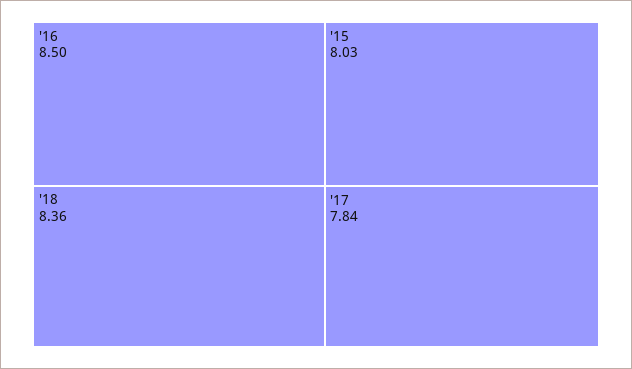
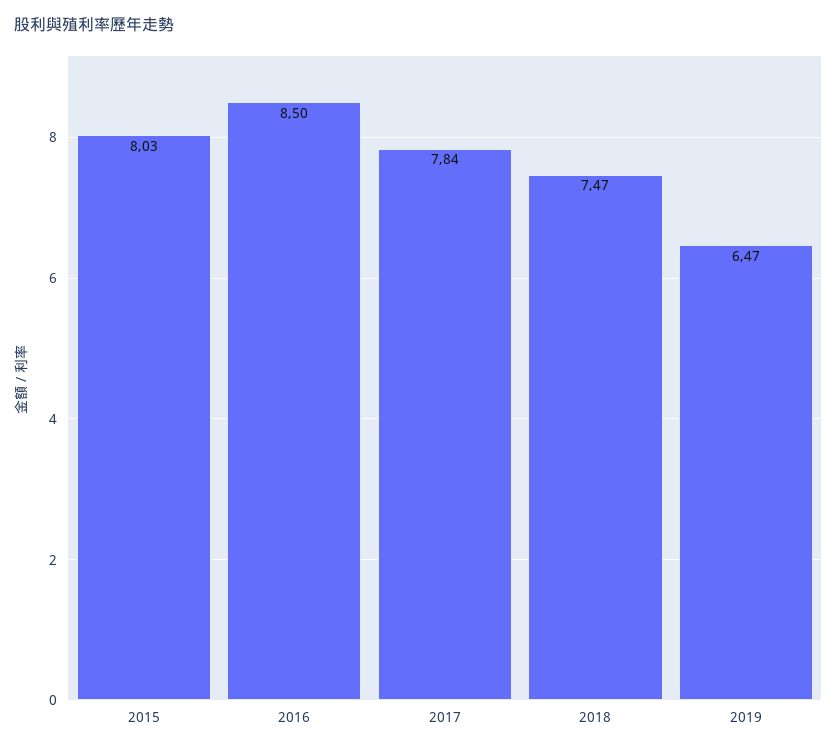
'18: 8.36 -> 7.47
2019: none -> 6.47

